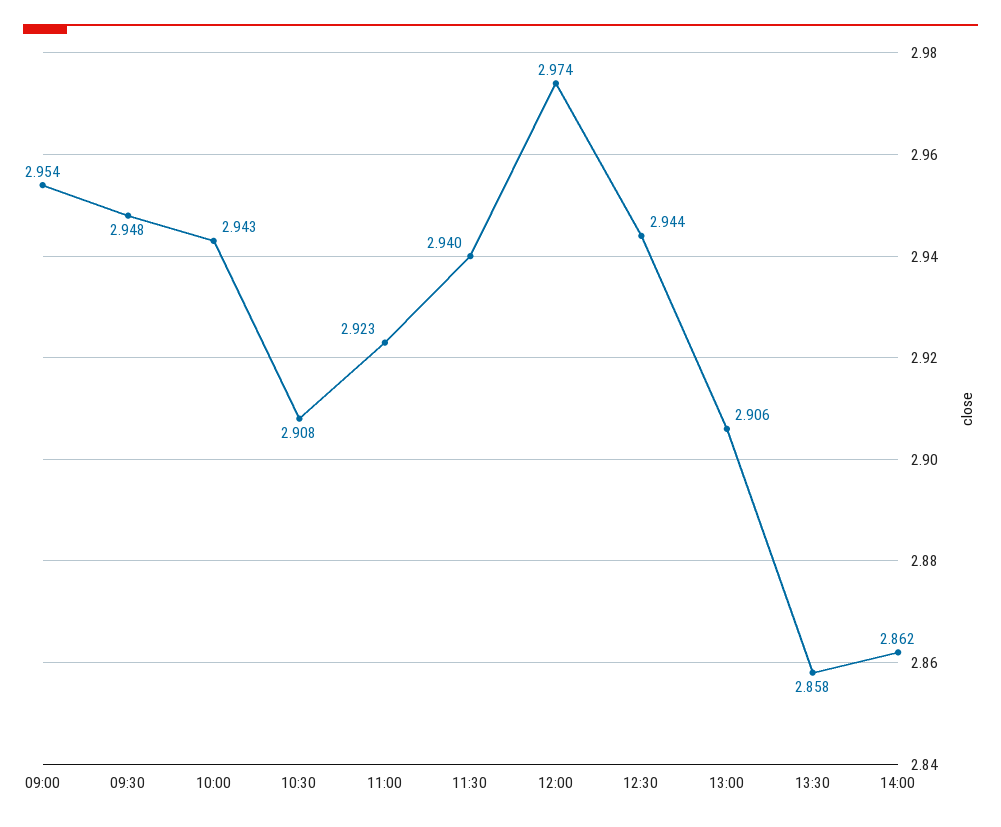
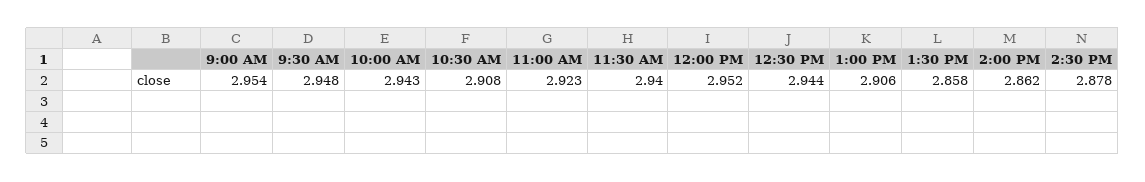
12:00: 2.974 -> 2.952
2:30 PM: none -> 2.878

